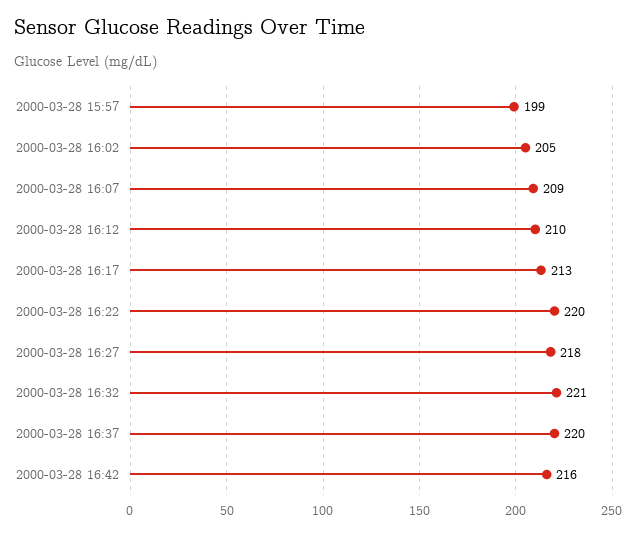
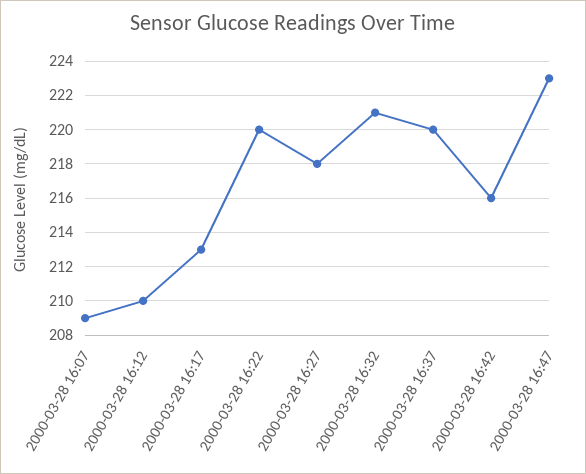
2000-03-28 15:57: 199 -> none
2000-03-28 16:02: 205 -> none
2000-03-28 16:47: none -> 223

